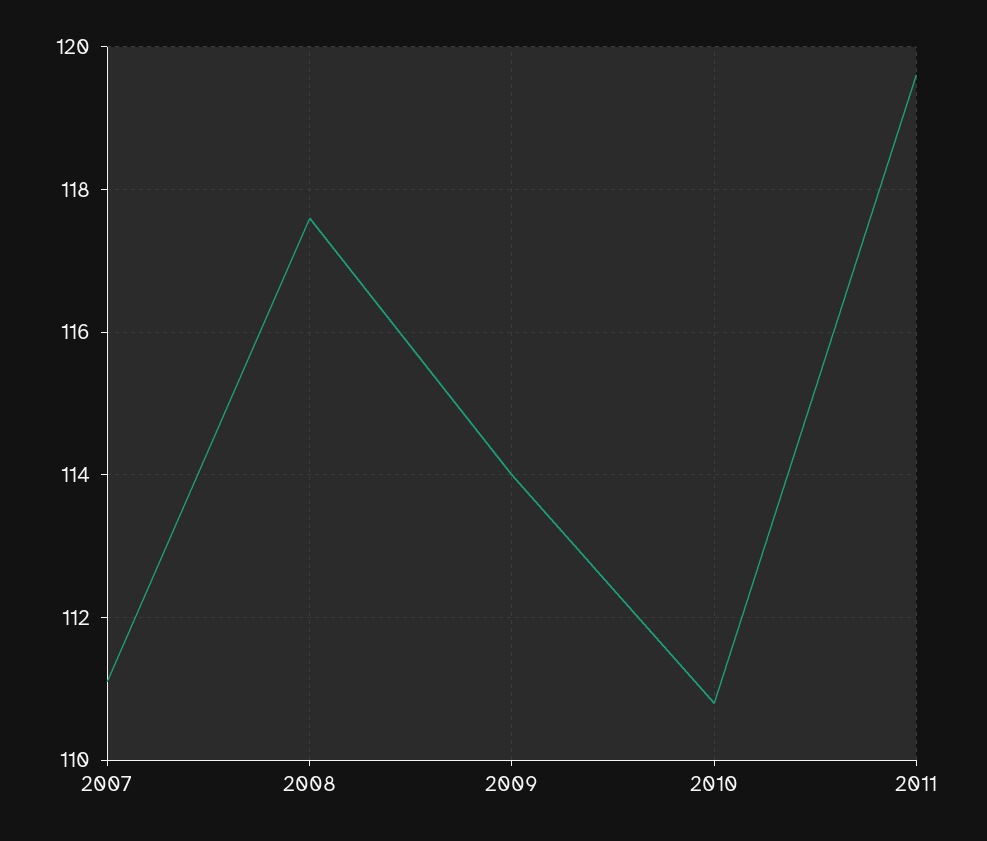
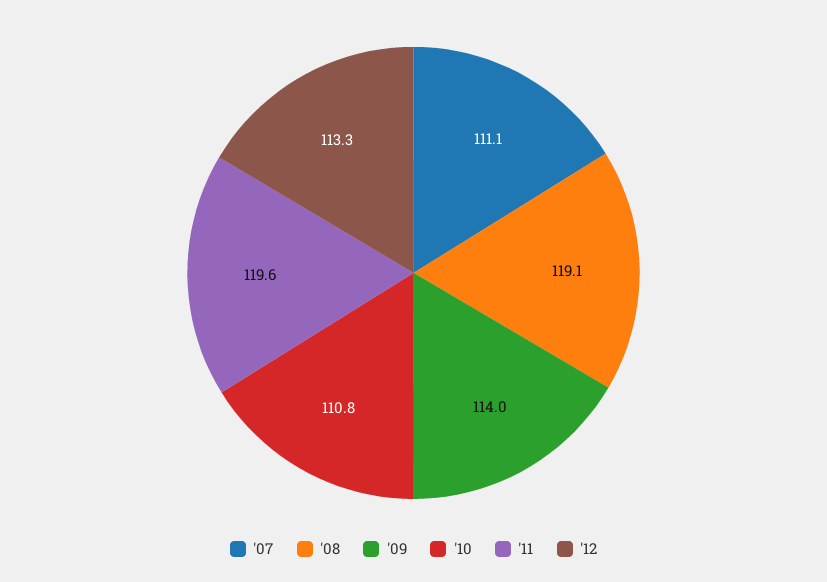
2008: 117.5 -> 119.1
'12: none -> 113.3

